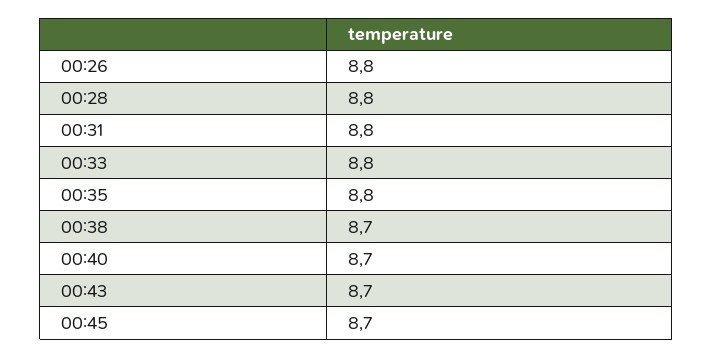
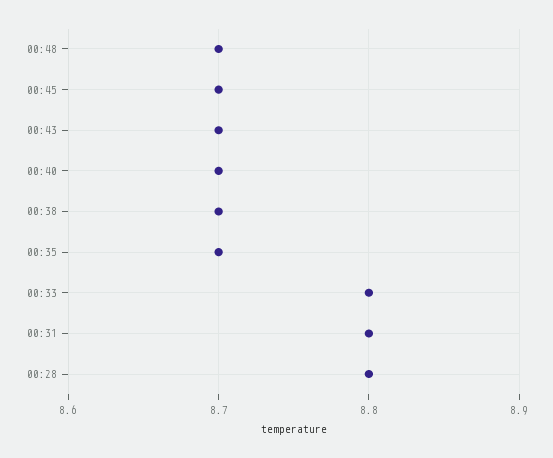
00:26: 8.8 -> none
00:35: 8.8 -> 8.7
00:48: none -> 8.7

